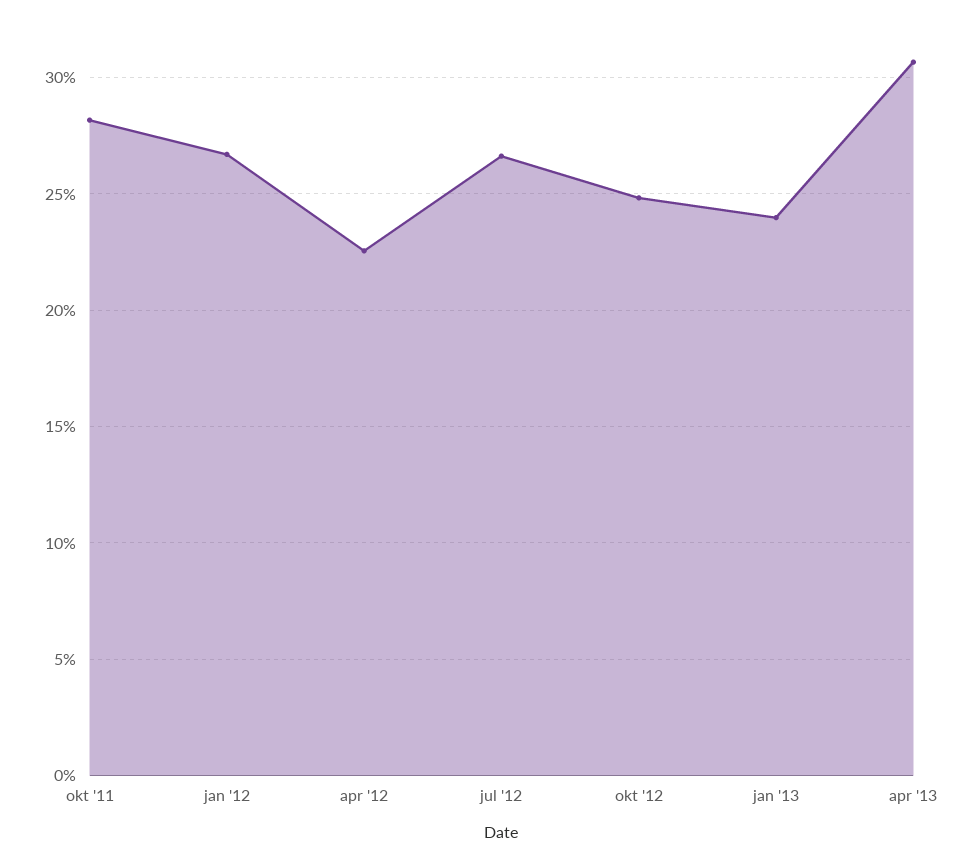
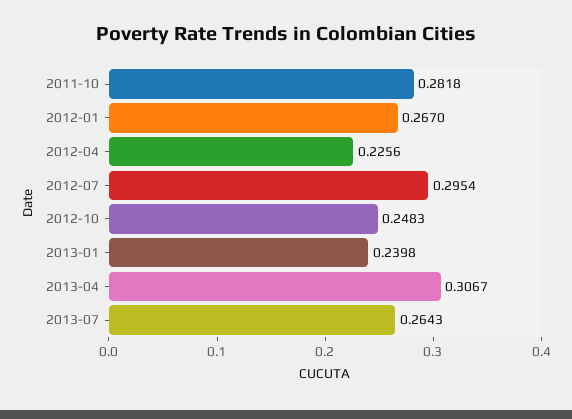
jul '12: 0.265 -> 0.2954
2013-07: none -> 0.2643

